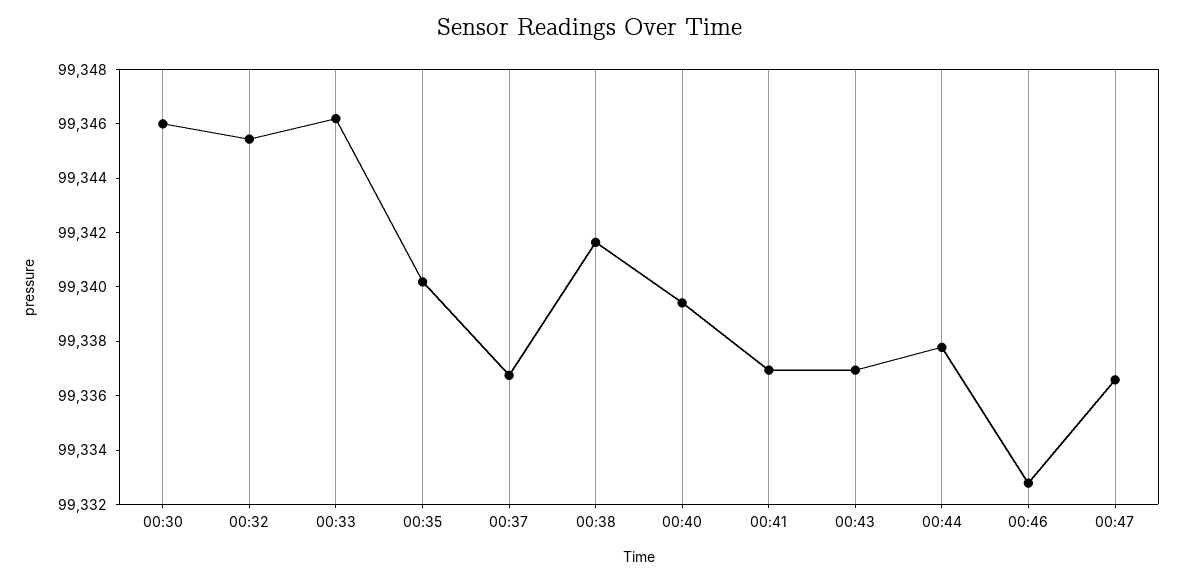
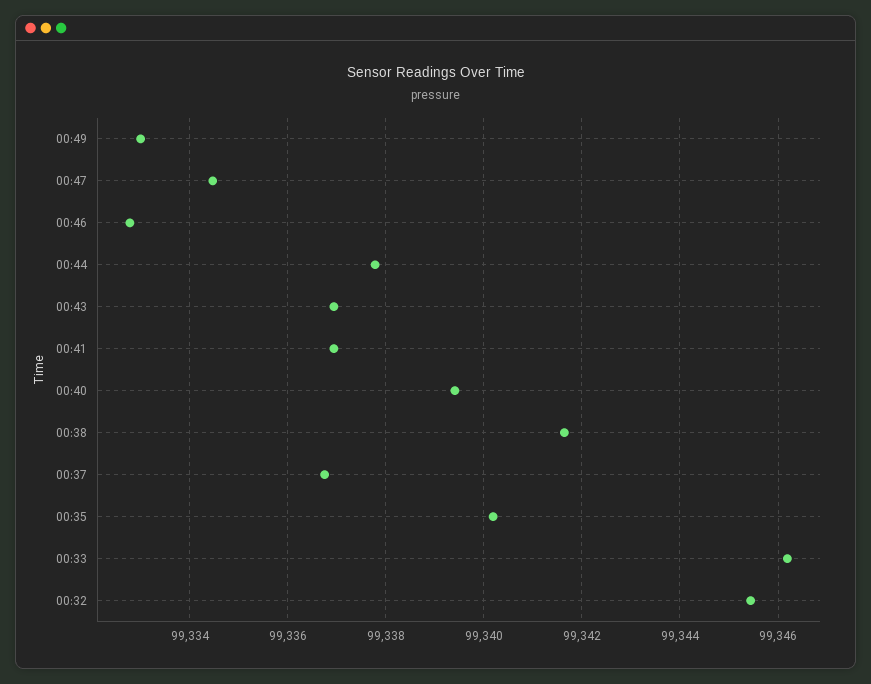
00:30: 99346 -> none
00:47: 99336.5 -> 99334.4
00:49: none -> 99333

